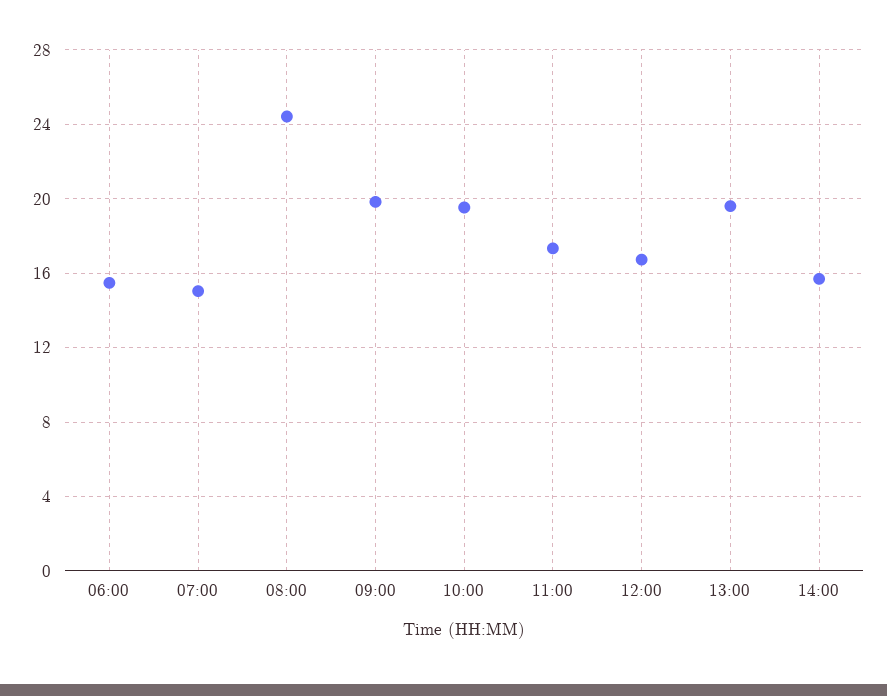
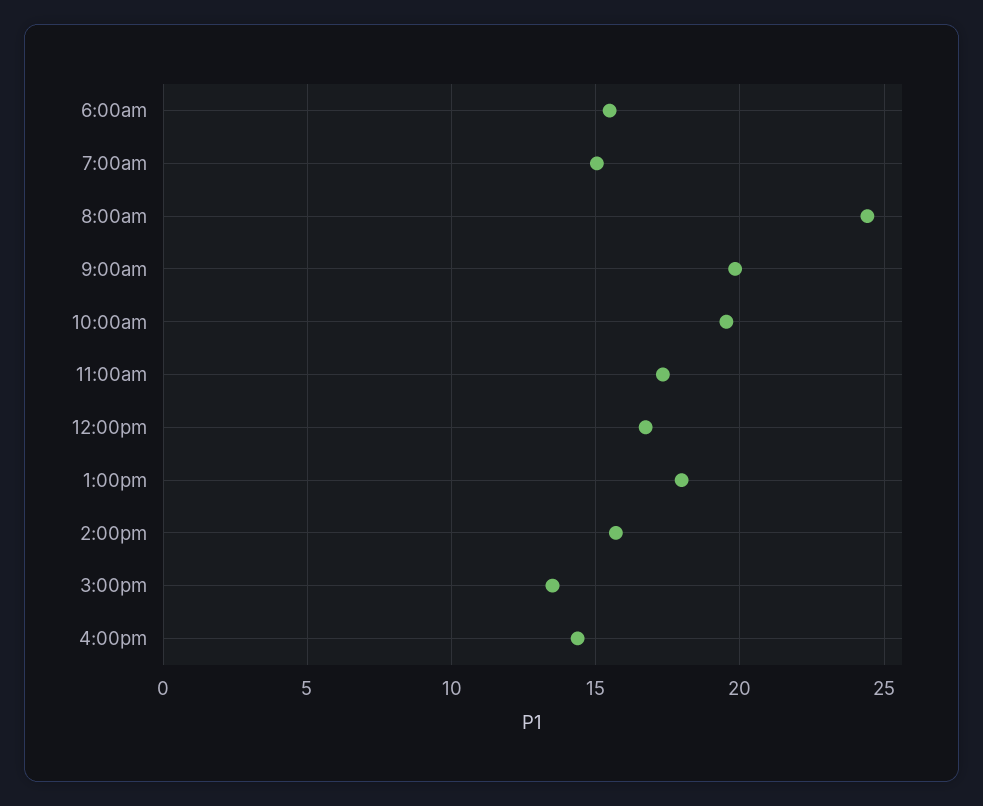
13:00: 19.5 -> 18
3:00pm: none -> 13.5
4:00pm: none -> 14.5

